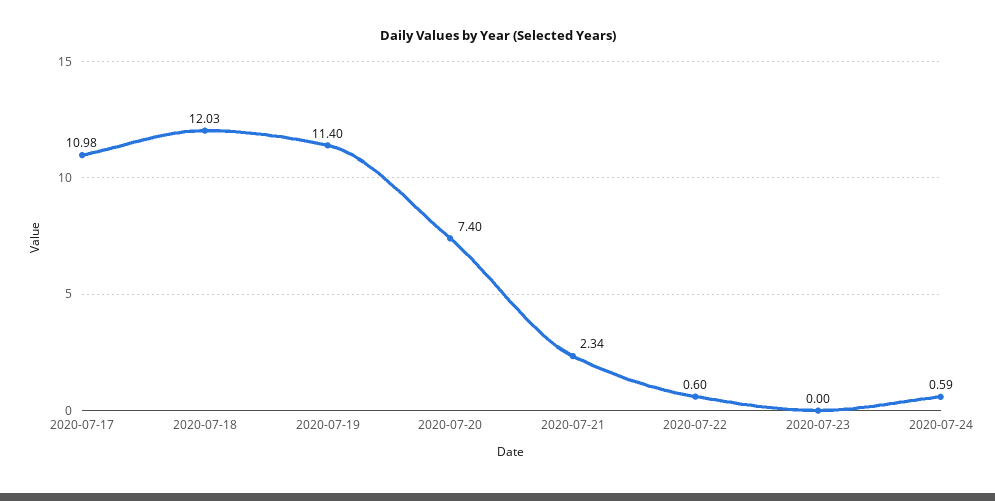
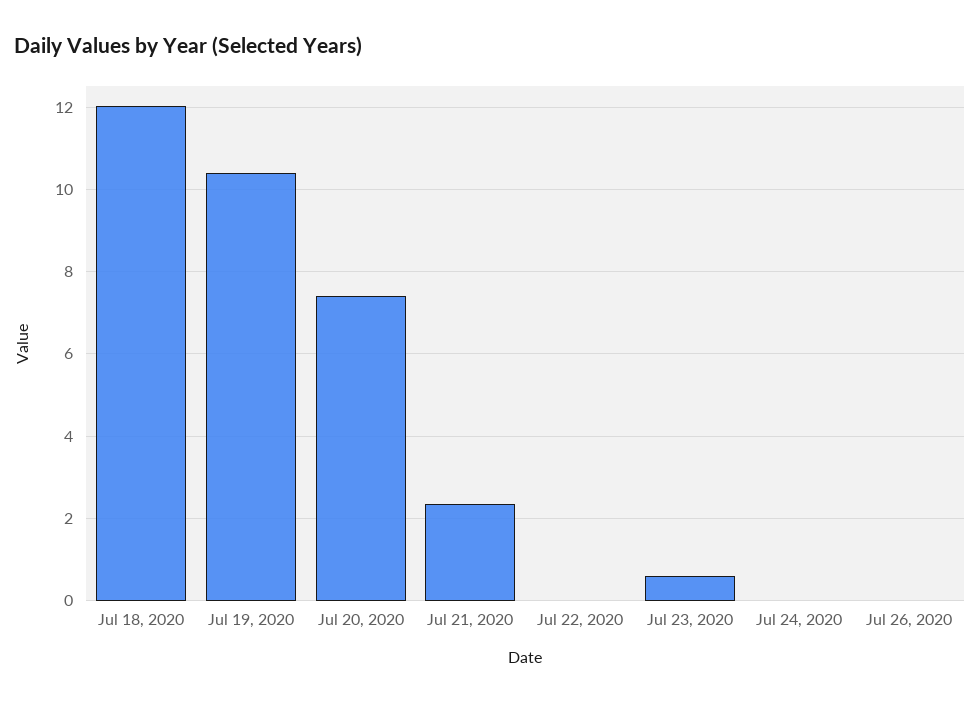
2020-07-17: 10.98 -> none
2020-07-19: 11.4 -> 10.4
2020-07-22: 0.6 -> 0
2020-07-23: 0 -> 0.6
2020-07-24: 0.59 -> 0
Jul 26, 2020: none -> 0

